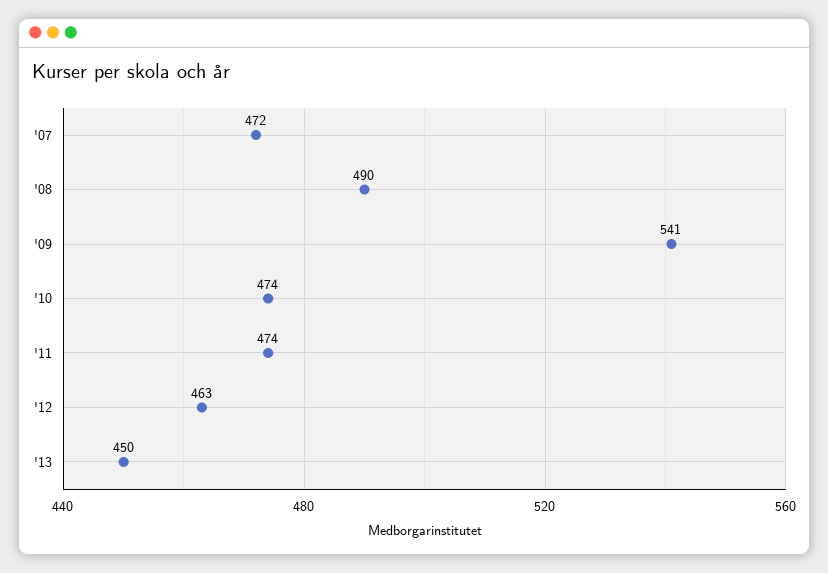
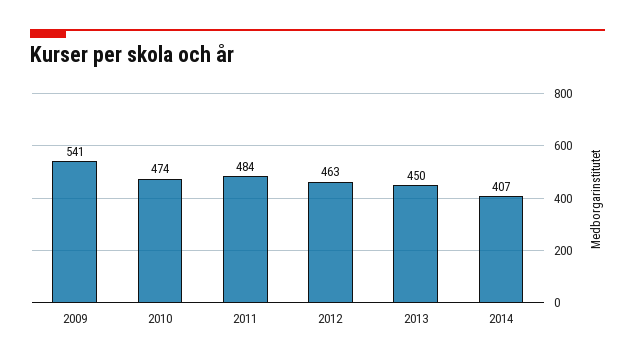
'07: 472 -> none
'08: 490 -> none
'11: 474 -> 484
2014: none -> 407

